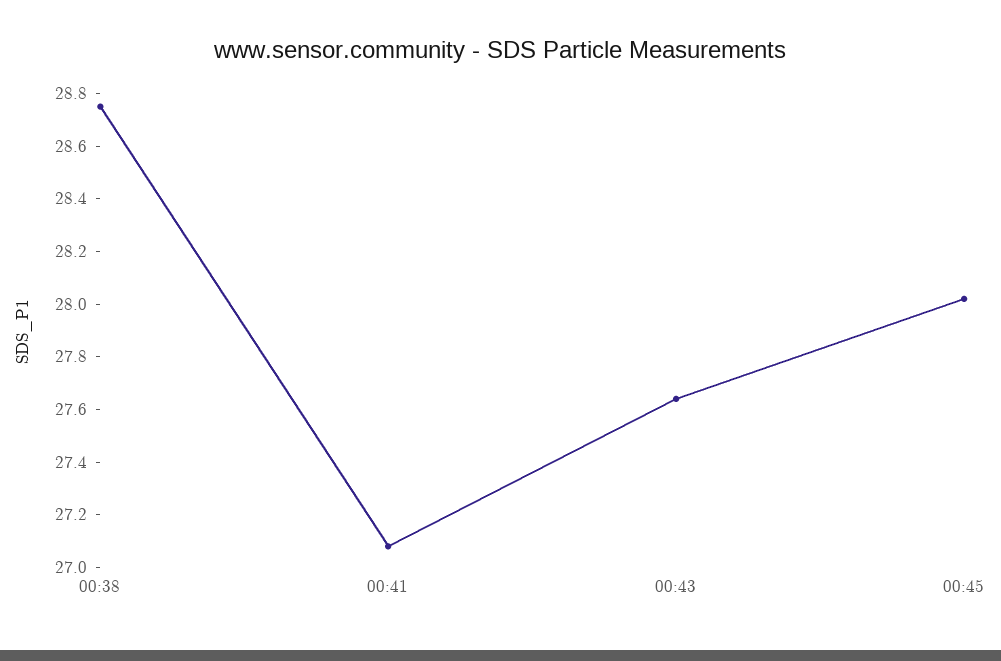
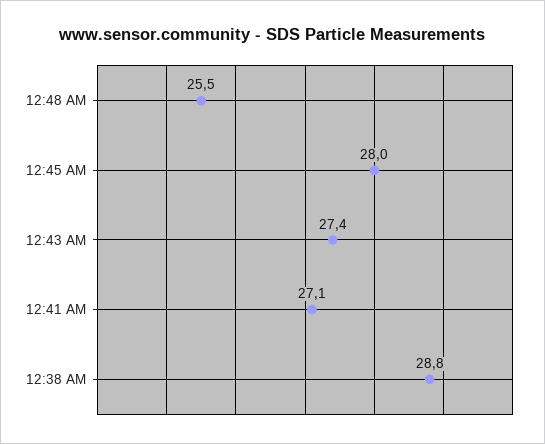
00:43: 27.65 -> 27.4
12:48 AM: none -> 25.5

